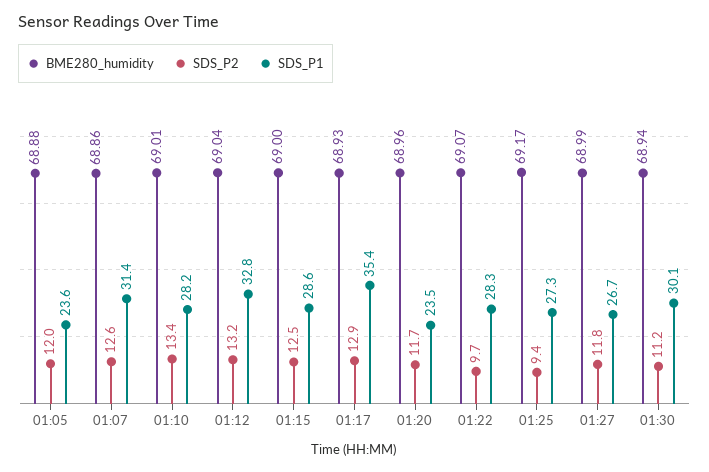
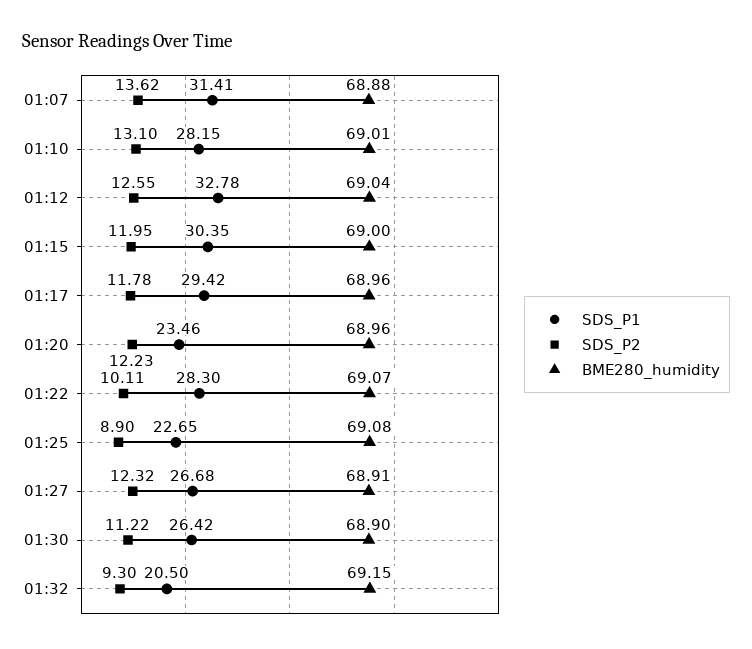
BME280_humidity, 01:05: 68.88 -> none
SDS_P2, 01:05: 12 -> none
SDS_P1, 01:05: 23.6 -> none
BME280_humidity, 01:07: 68.86 -> 68.88
SDS_P2, 01:07: 12.6 -> 13.62
SDS_P2, 01:10: 13.4 -> 13.1
SDS_P2, 01:12: 13.2 -> 12.55
SDS_P2, 01:15: 12.5 -> 11.95
SDS_P1, 01:15: 28.6 -> 30.35
BME280_humidity, 01:17: 68.93 -> 68.96
SDS_P2, 01:17: 12.9 -> 11.78
SDS_P1, 01:17: 35.4 -> 29.42
SDS_P2, 01:20: 11.7 -> 12.23
SDS_P2, 01:22: 9.7 -> 10.11
BME280_humidity, 01:25: 69.17 -> 69.08
SDS_P2, 01:25: 9.4 -> 8.9
SDS_P1, 01:25: 27.3 -> 22.65
BME280_humidity, 01:27: 68.99 -> 68.91
SDS_P2, 01:27: 11.8 -> 12.32
BME280_humidity, 01:30: 68.94 -> 68.9
SDS_P1, 01:30: 30.1 -> 26.42
SDS_P1, 01:32: none -> 20.5
SDS_P2, 01:32: none -> 9.3
BME280_humidity, 01:32: none -> 69.15

